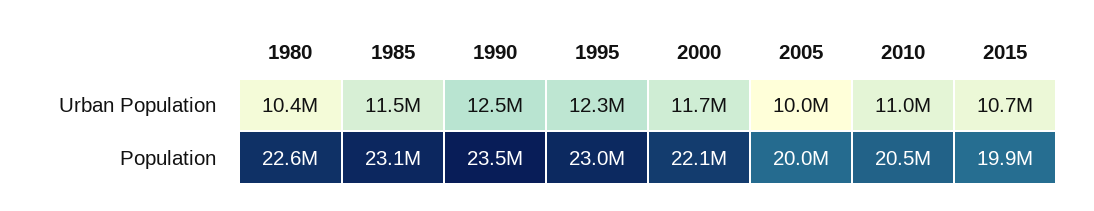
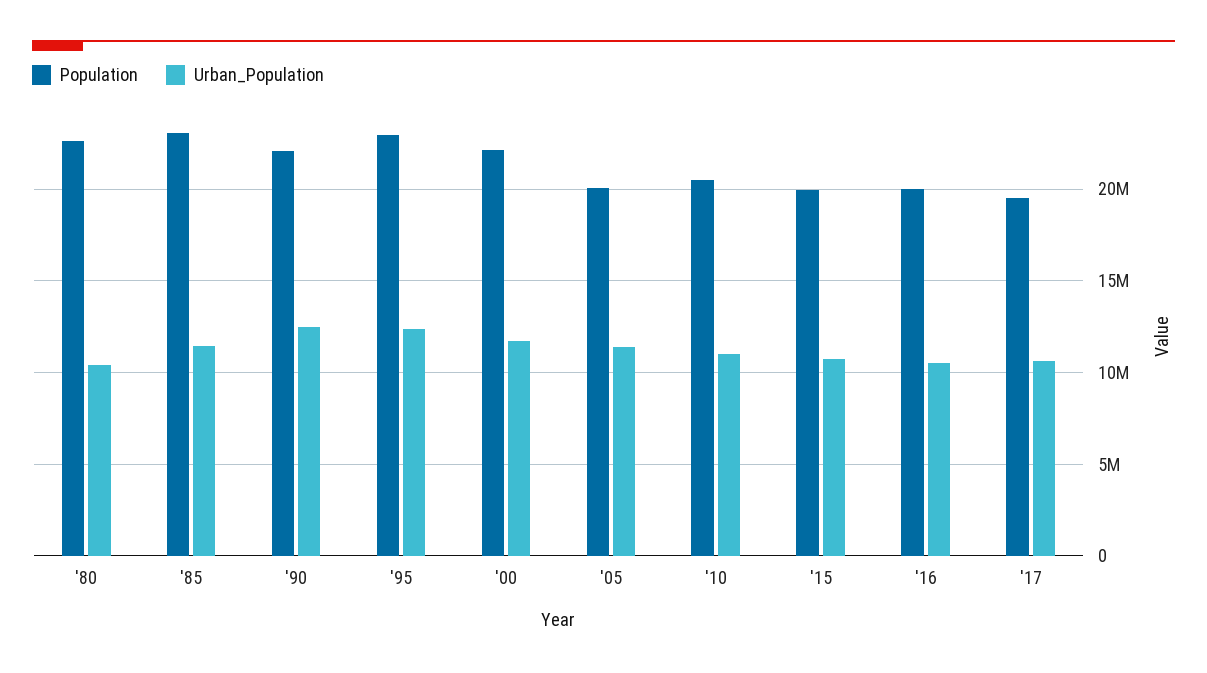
Urban Population, 2005: 10000000 -> 11500000
Population, 1990: 23500000 -> 22000000
Population, '16: none -> 20000000
Urban Population, '16: none -> 10500000
Population, '17: none -> 19500000
Urban Population, '17: none -> 10500000

